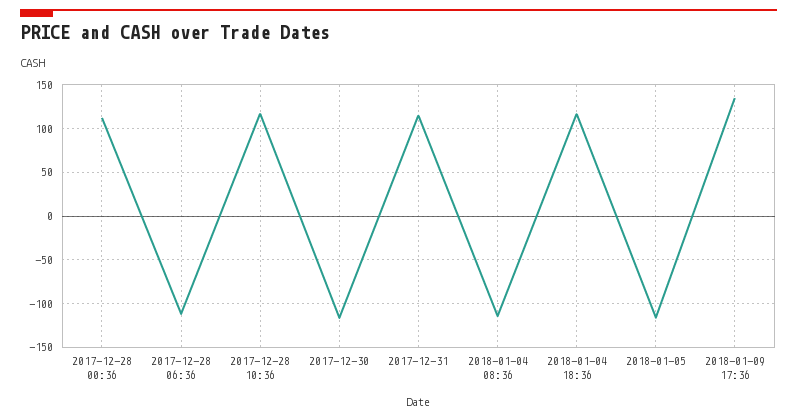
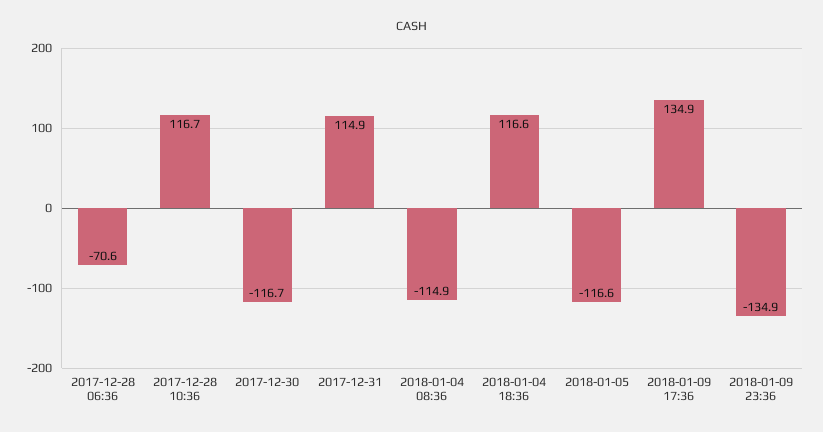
2017-12-28 00:36: 110 -> none
2017-12-28 06:36: -110 -> -70.6
2018-01-09 23:36: none -> -134.9

